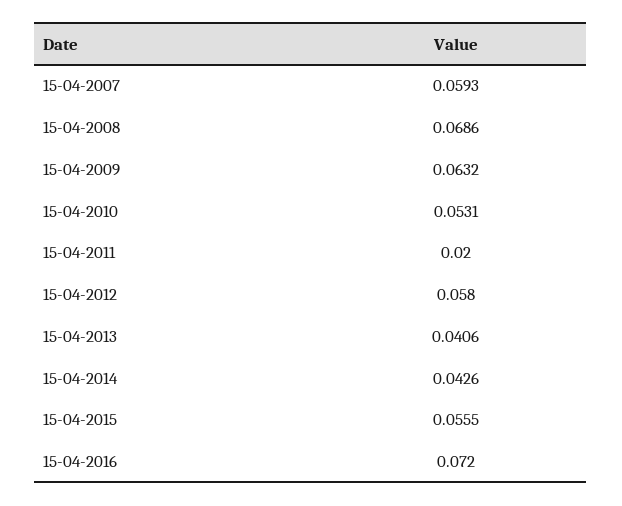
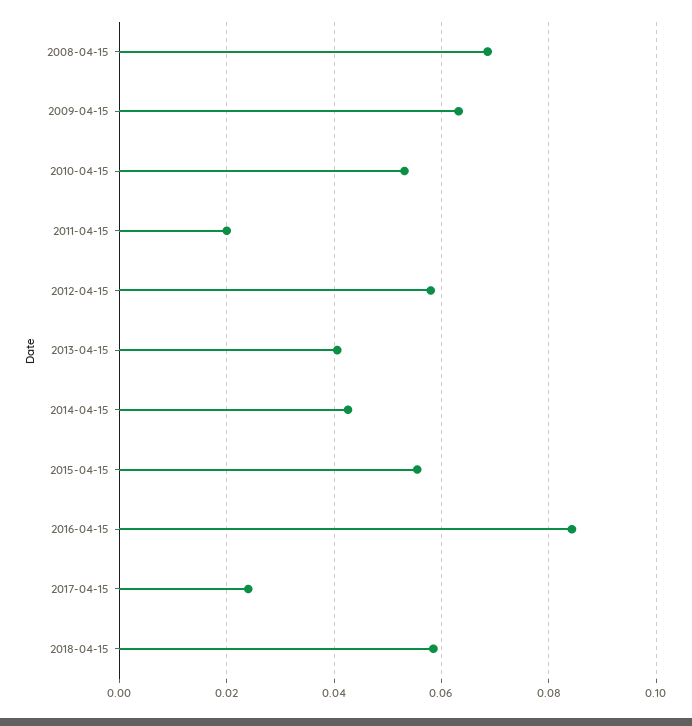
15-04-2007: 0.0593 -> none
15-04-2016: 0.072 -> 0.084
2017-04-15: none -> 0.024
2018-04-15: none -> 0.058

